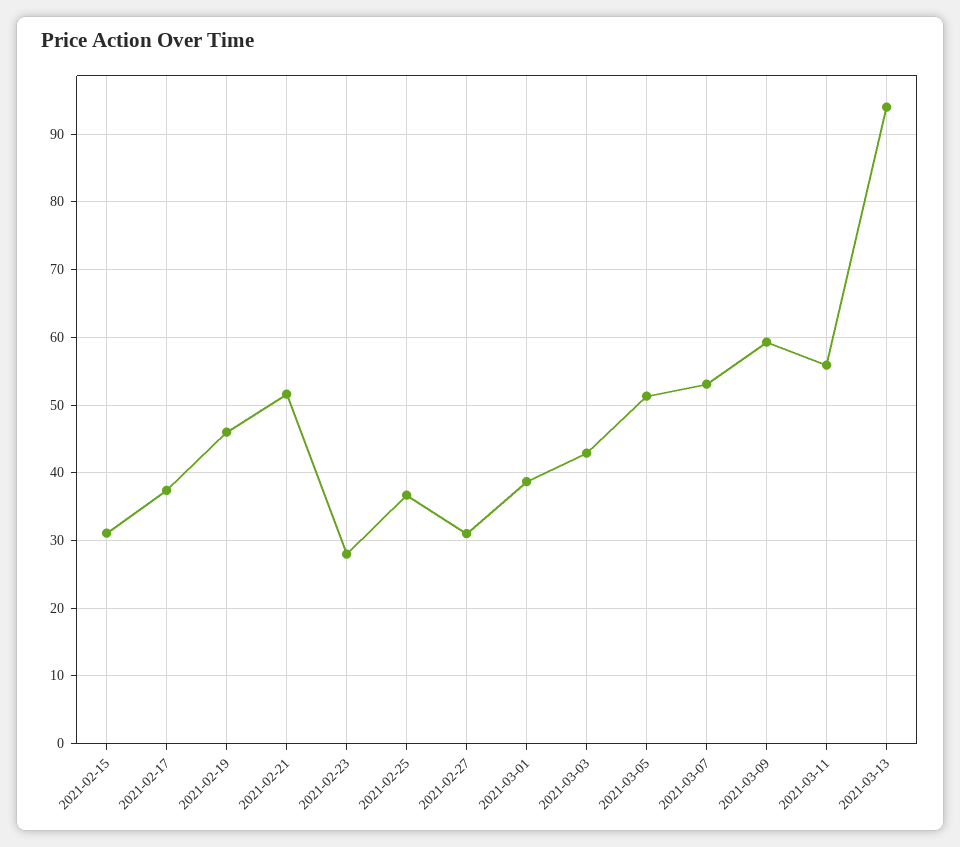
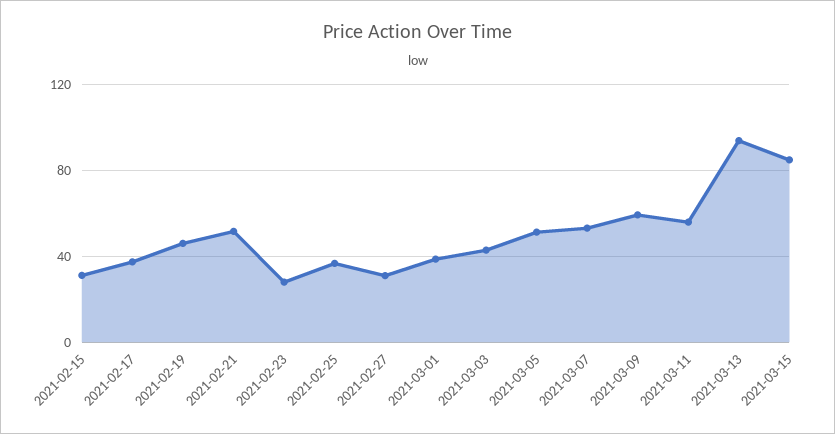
2021-03-15: none -> 85

